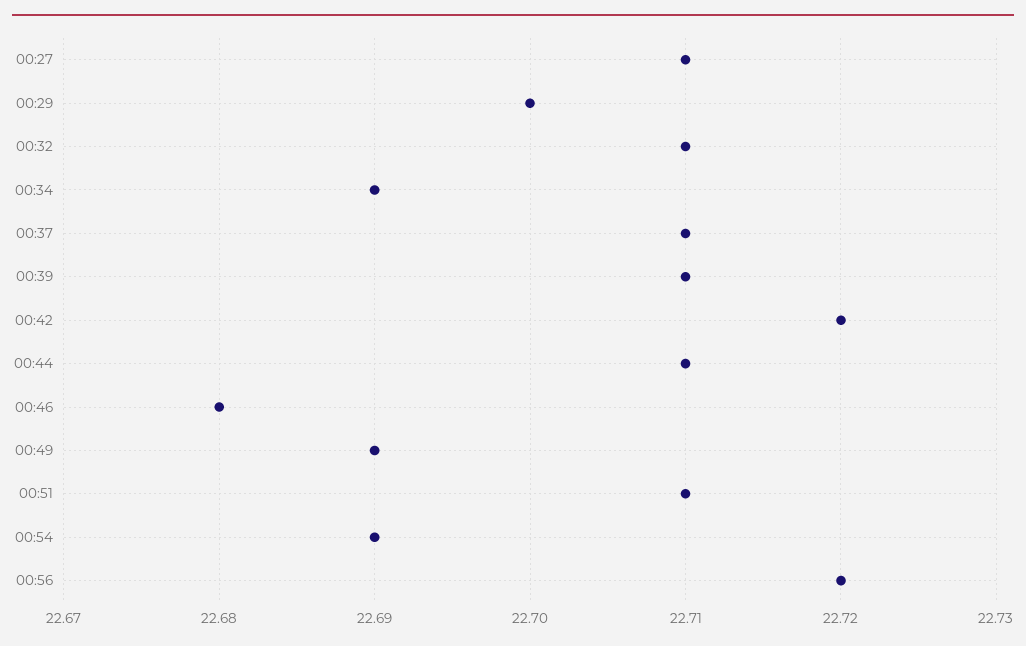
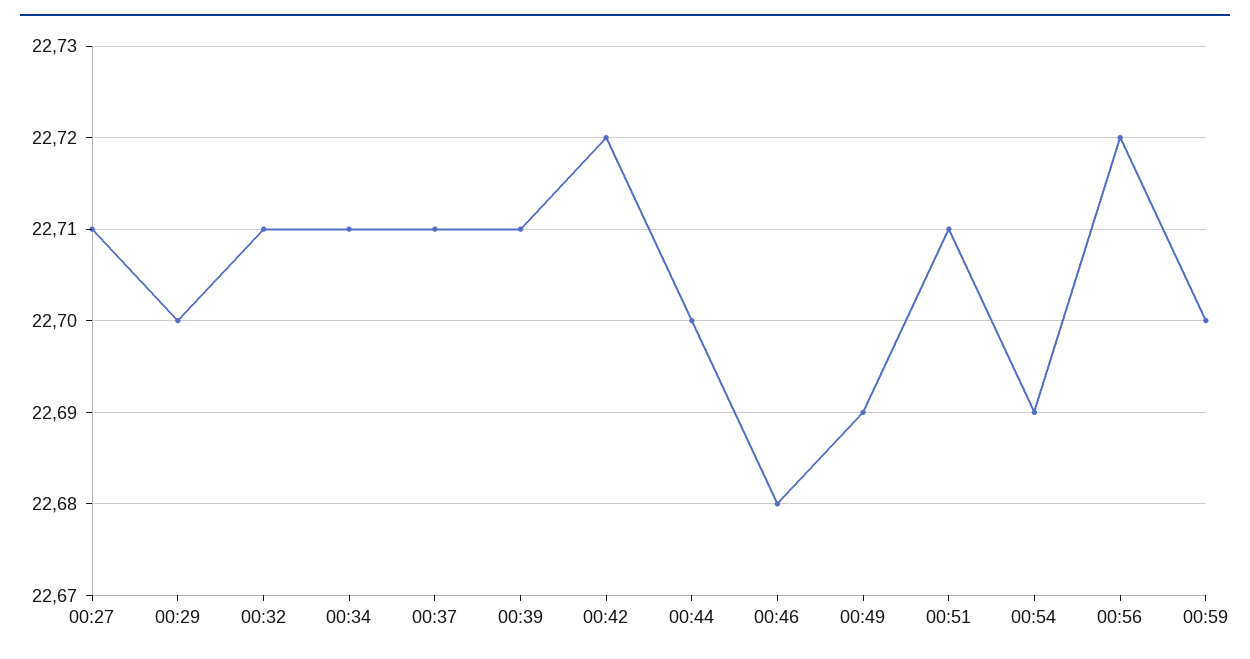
00:34: 22.69 -> 22.71
00:44: 22.71 -> 22.7
00:59: none -> 22.7

